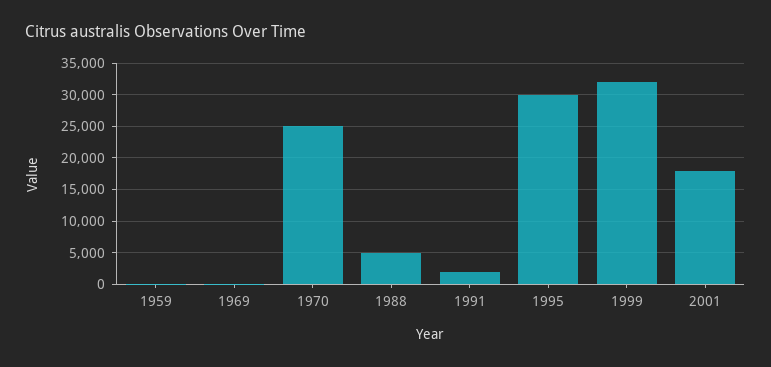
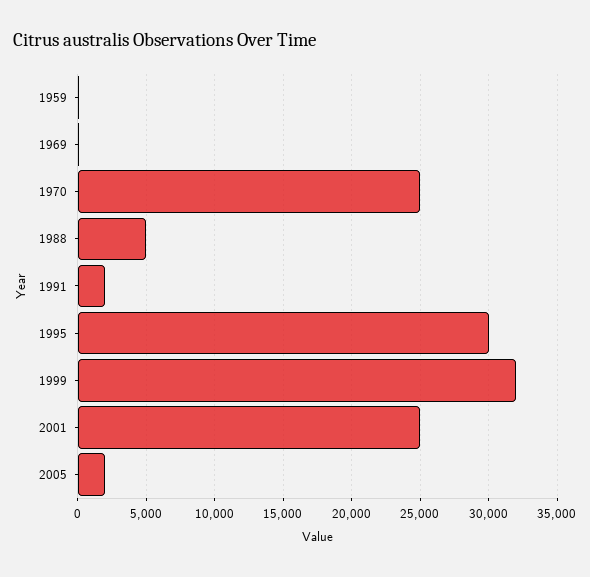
2001: 18000 -> 25000
2005: none -> 2000

